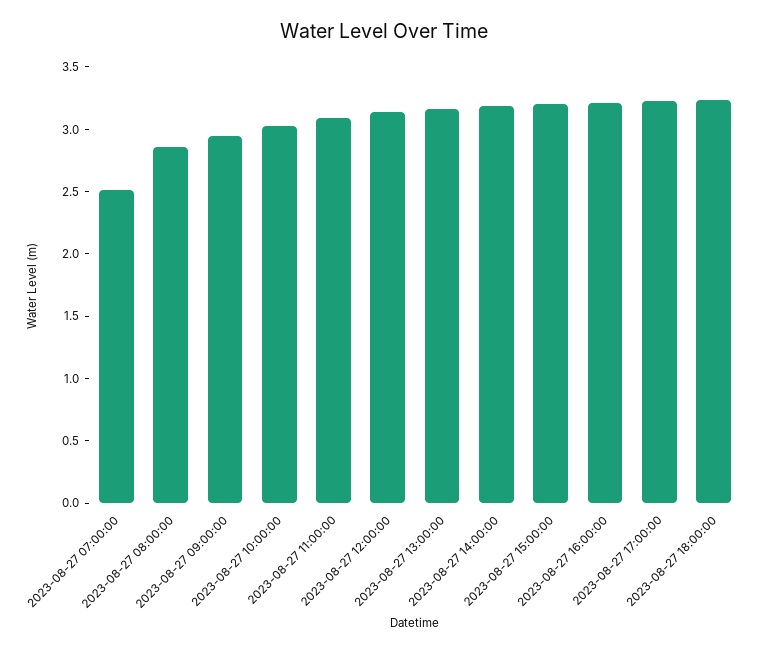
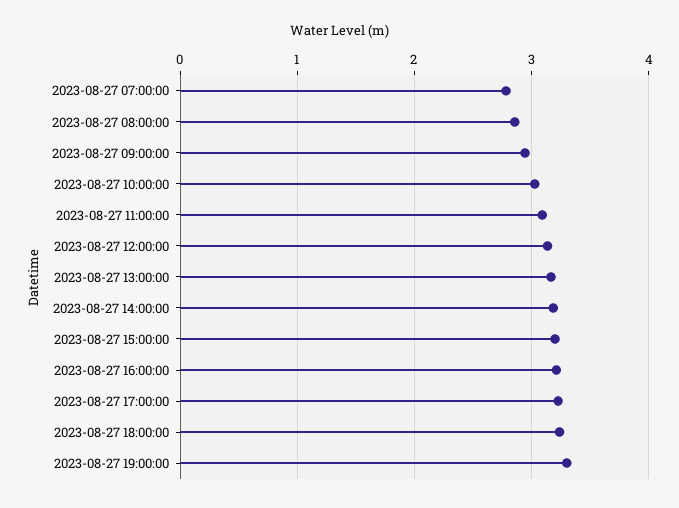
2023-08-27 07:00:00: 2.5 -> 2.8
2023-08-27 19:00:00: none -> 3.3

